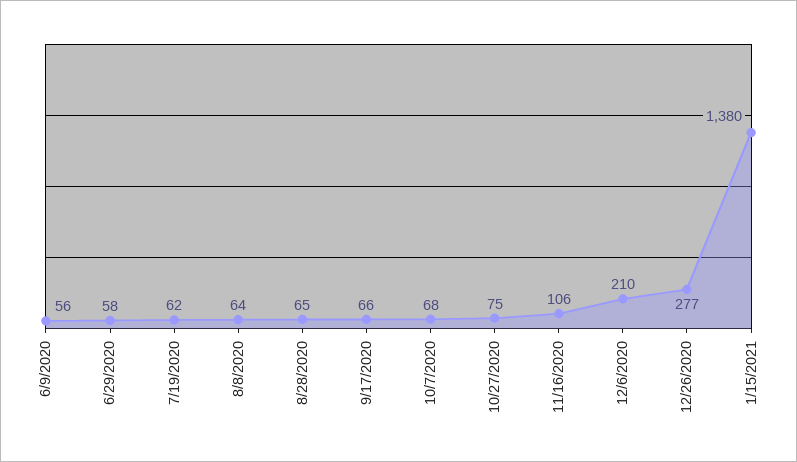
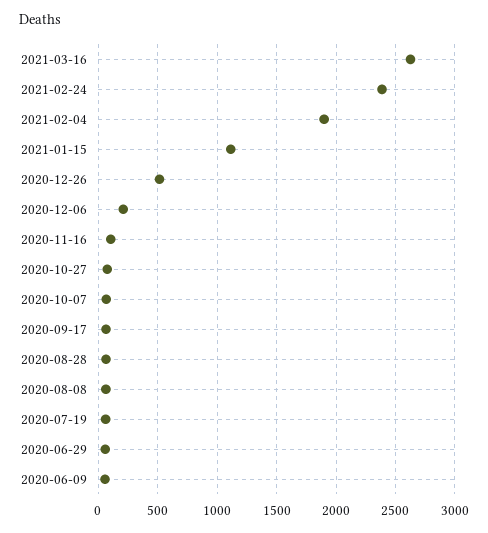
12/26/2020: 277 -> 500
1/15/2021: 1380 -> 1100
2021-03-16: none -> 2600
2021-02-24: none -> 2400
2021-02-04: none -> 1900

